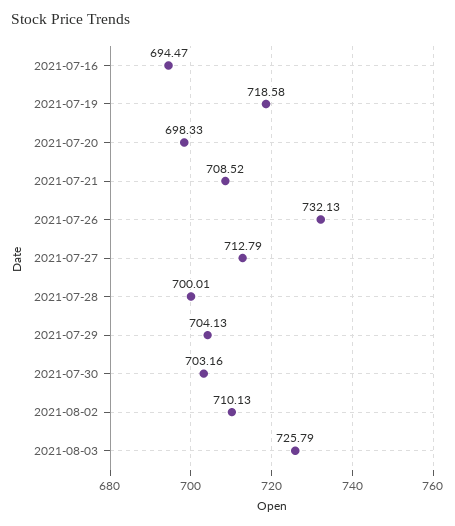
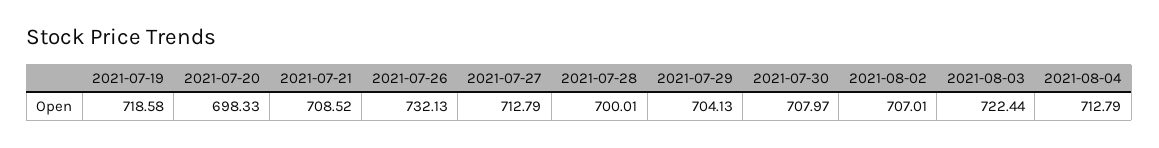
2021-07-16: 694.47 -> none
2021-07-30: 703.16 -> 707.97
2021-08-02: 710.13 -> 707.01
2021-08-03: 725.79 -> 722.44
2021-08-04: none -> 712.79

